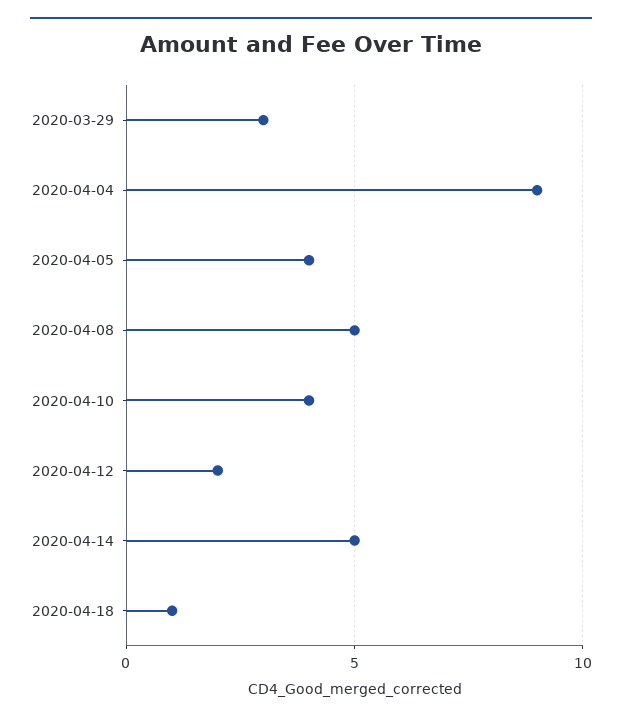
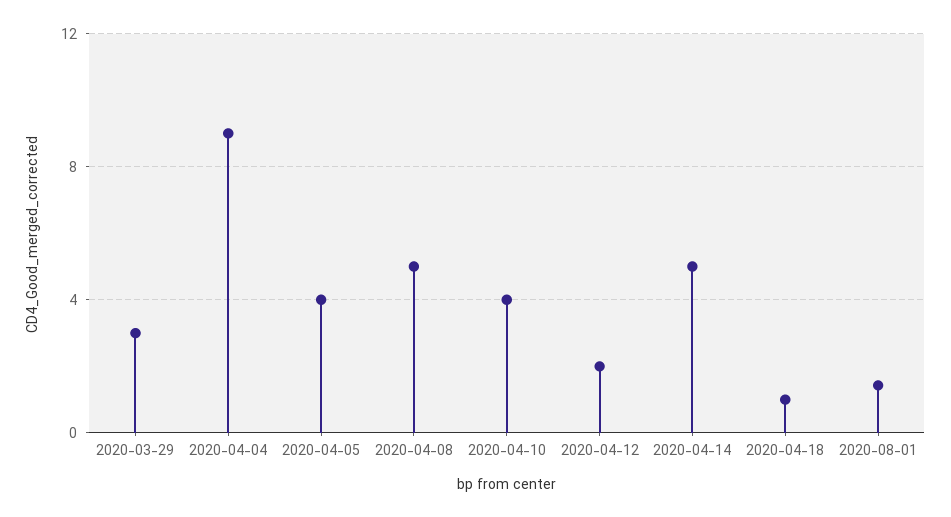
2020-08-01: none -> 1.5

